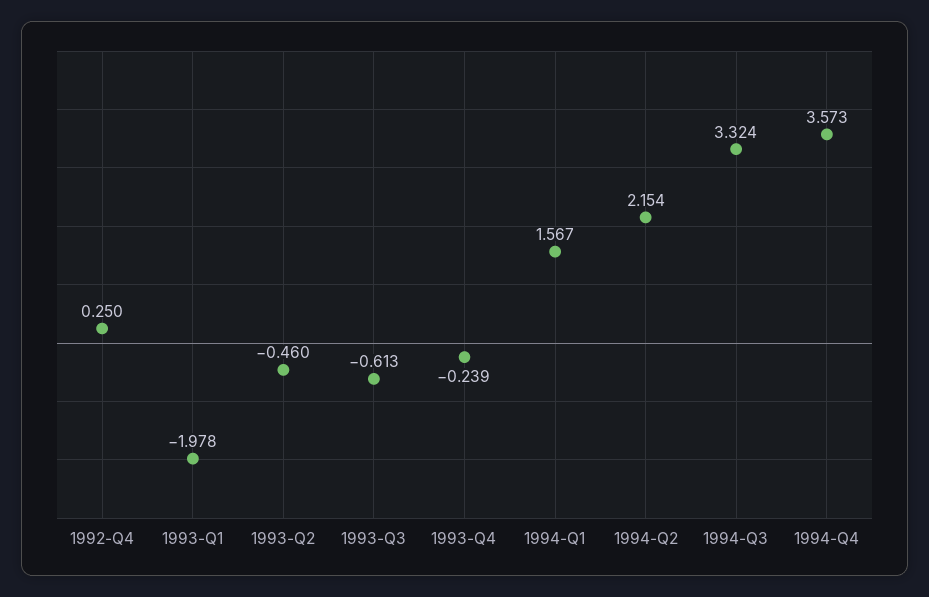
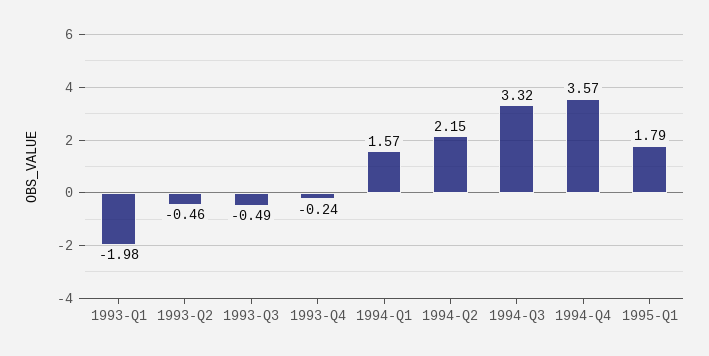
1992-Q4: 0.25 -> none
1993-Q3: -0.613 -> -0.49
1995-Q1: none -> 1.79

